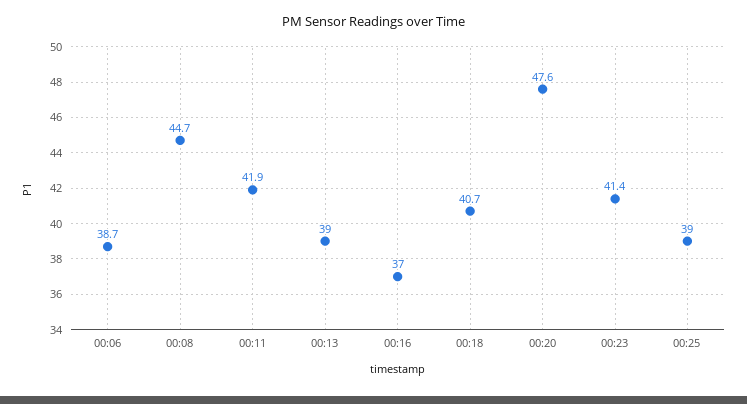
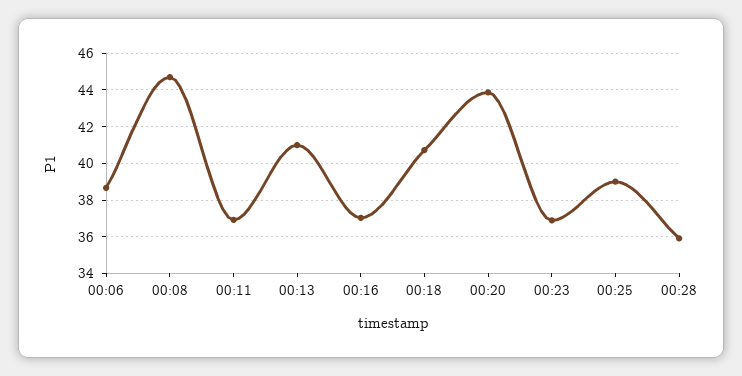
00:11: 41.9 -> 37
00:13: 39 -> 41
00:20: 47.6 -> 44
00:23: 41.4 -> 37
00:28: none -> 36

